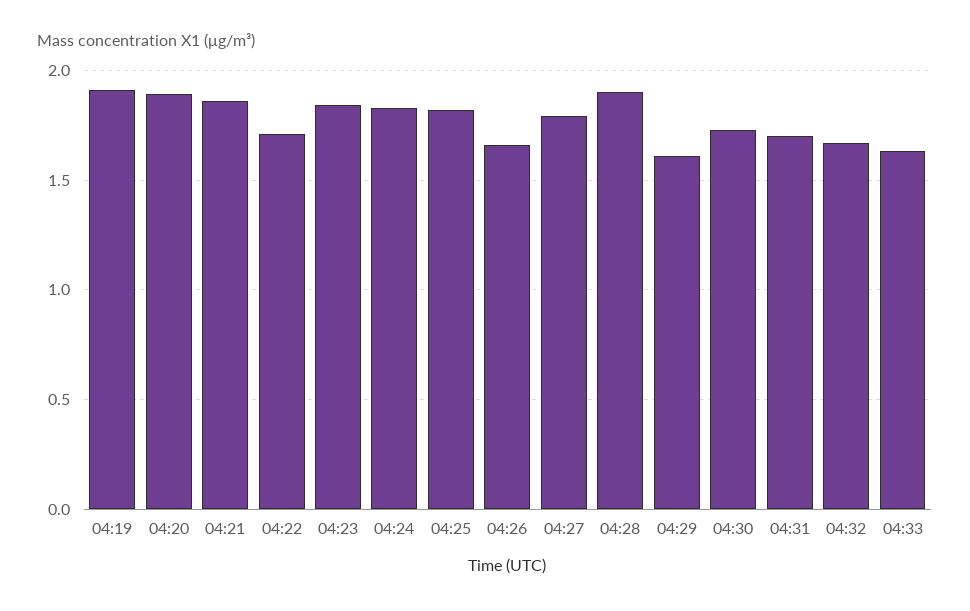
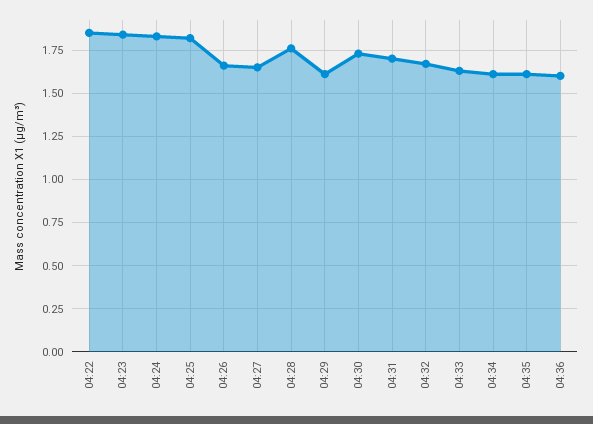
04:19: 1.9 -> none
04:20: 1.9 -> none
04:21: 1.85 -> none
04:22: 1.7 -> 1.85
04:27: 1.8 -> 1.65
04:28: 1.9 -> 1.75
04:34: none -> 1.6
04:35: none -> 1.6
04:36: none -> 1.6

